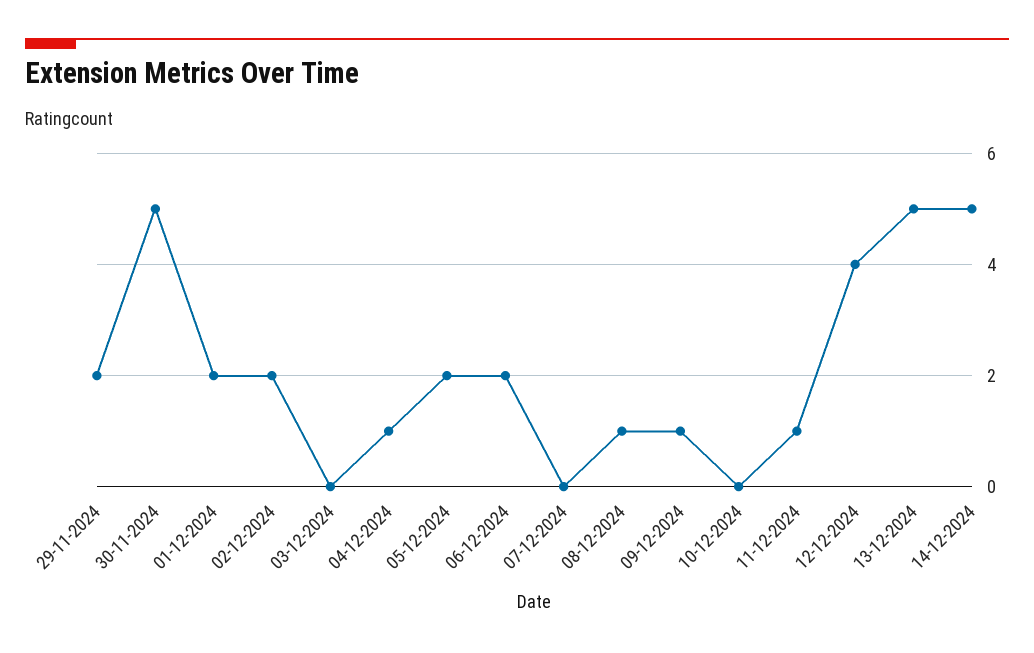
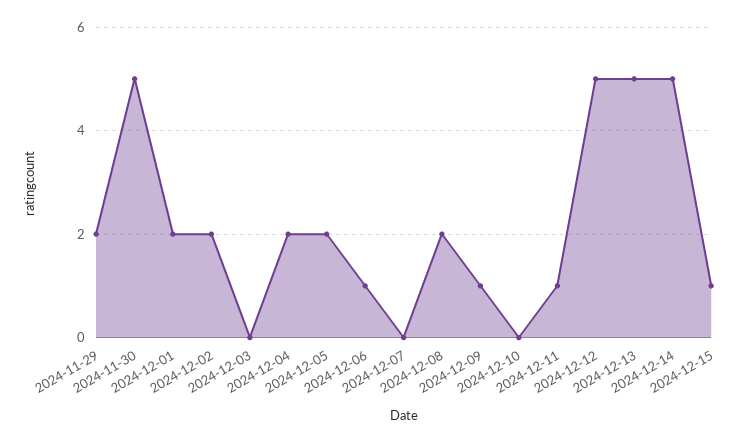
04-12-2024: 1 -> 2
06-12-2024: 2 -> 1
08-12-2024: 1 -> 2
12-12-2024: 4 -> 5
2024-12-15: none -> 1

